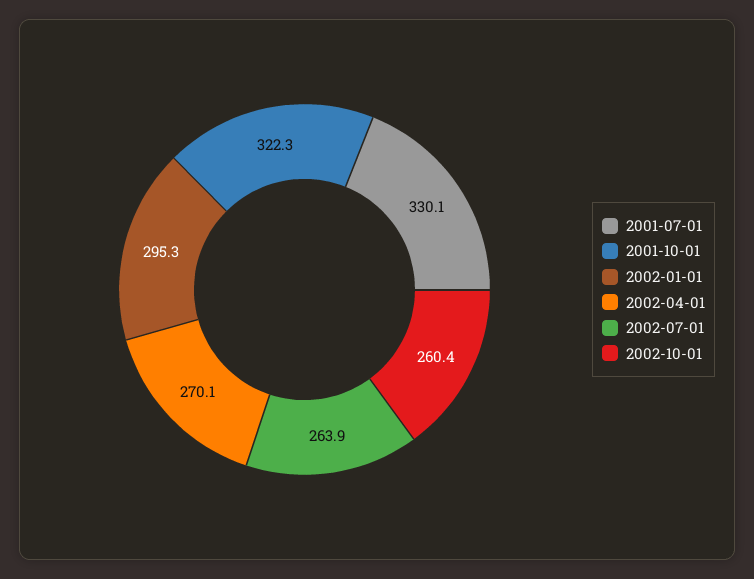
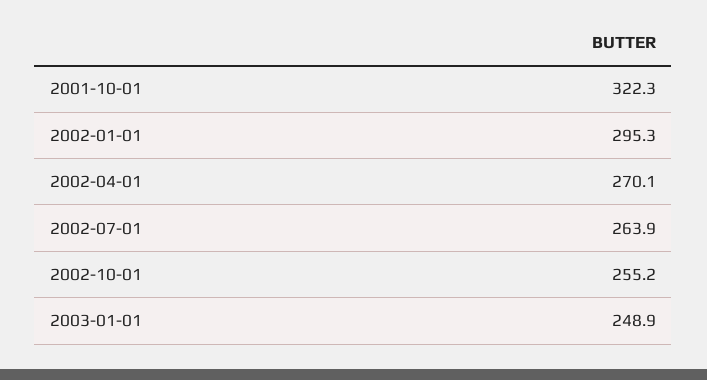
2001-07-01: 330.1 -> none
2002-10-01: 260.4 -> 255.2
2003-01-01: none -> 248.9

